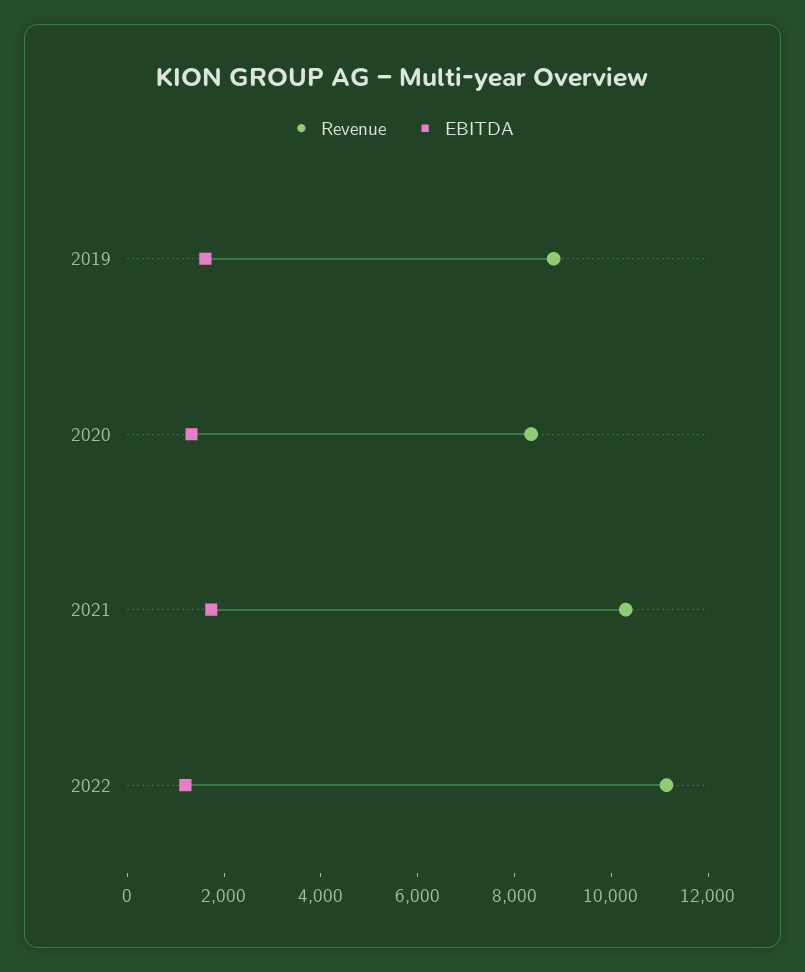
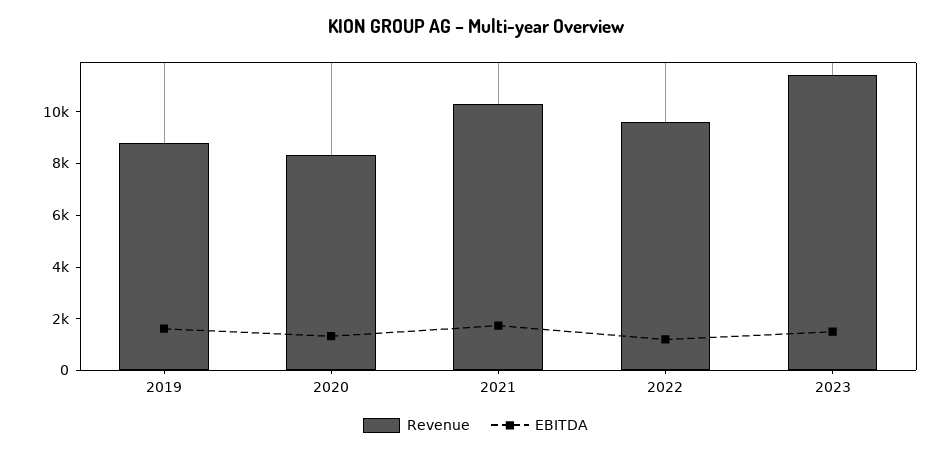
Revenue, 2022: 11000 -> 9500
Revenue, 2023: none -> 11500
EBITDA, 2023: none -> 1500

